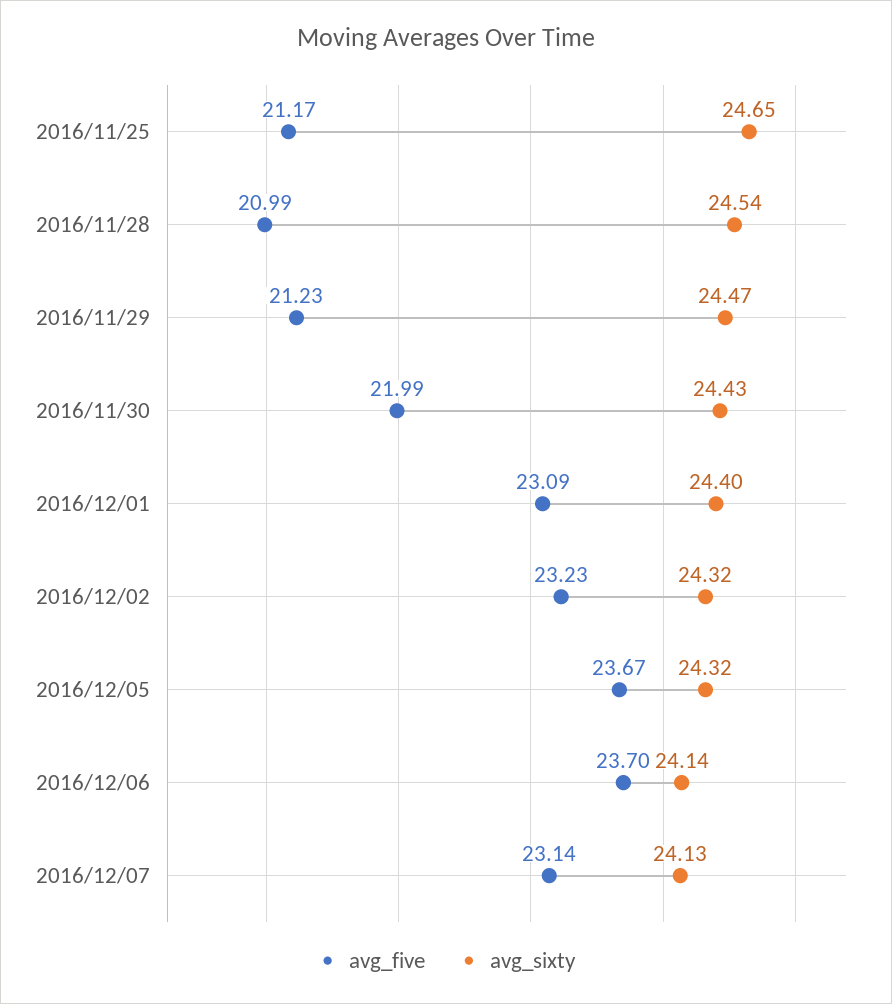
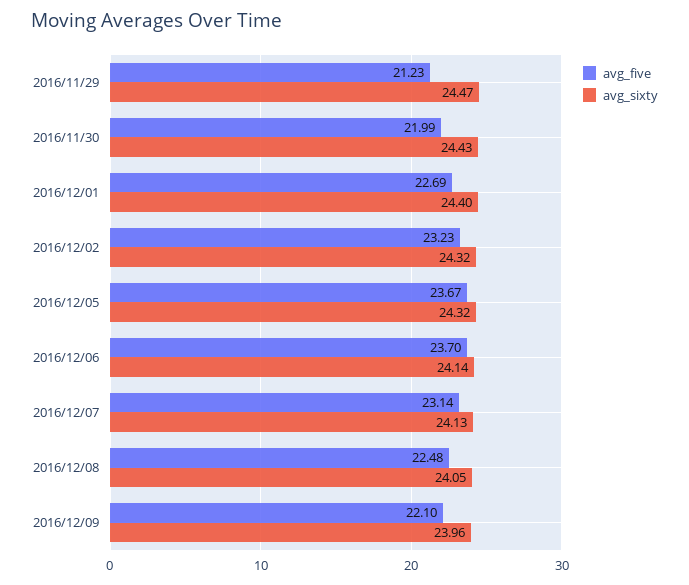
avg_five, 2016/11/25: 21.17 -> none
avg_sixty, 2016/11/25: 24.65 -> none
avg_five, 2016/11/28: 20.99 -> none
avg_sixty, 2016/11/28: 24.54 -> none
avg_five, 2016/12/01: 23.09 -> 22.69
avg_five, 2016/12/08: none -> 22.48
avg_sixty, 2016/12/08: none -> 24.05
avg_five, 2016/12/09: none -> 22.1
avg_sixty, 2016/12/09: none -> 23.96

